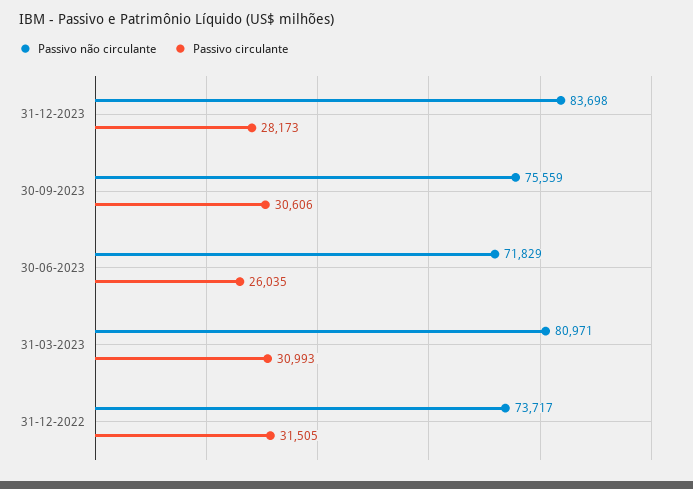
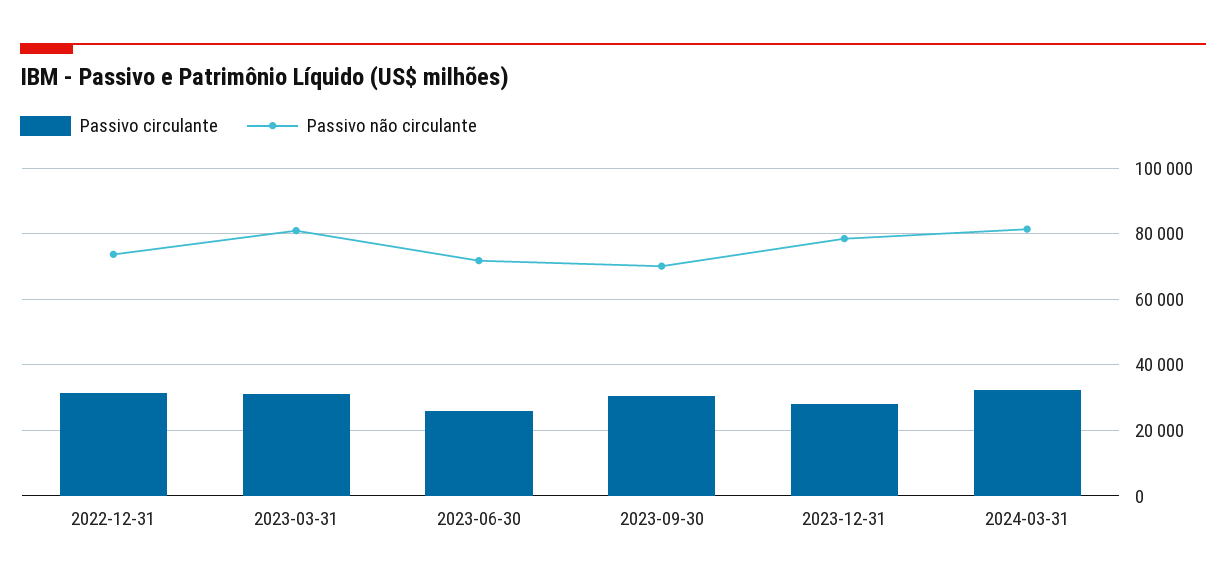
Passivo não circulante, 31-12-2023: 83698 -> 78000
Passivo não circulante, 30-09-2023: 75559 -> 70000
Passivo circulante, 2024-03-31: none -> 32000
Passivo não circulante, 2024-03-31: none -> 82000

